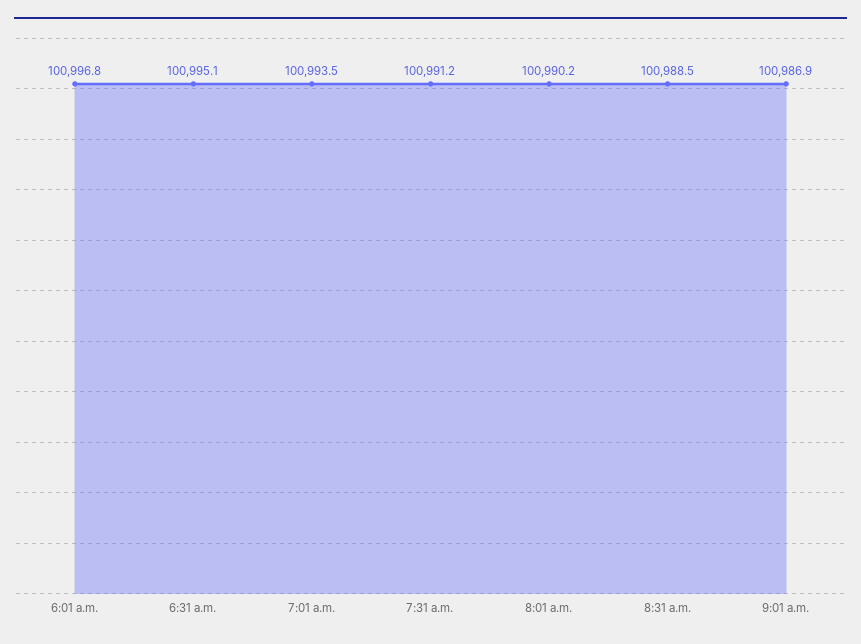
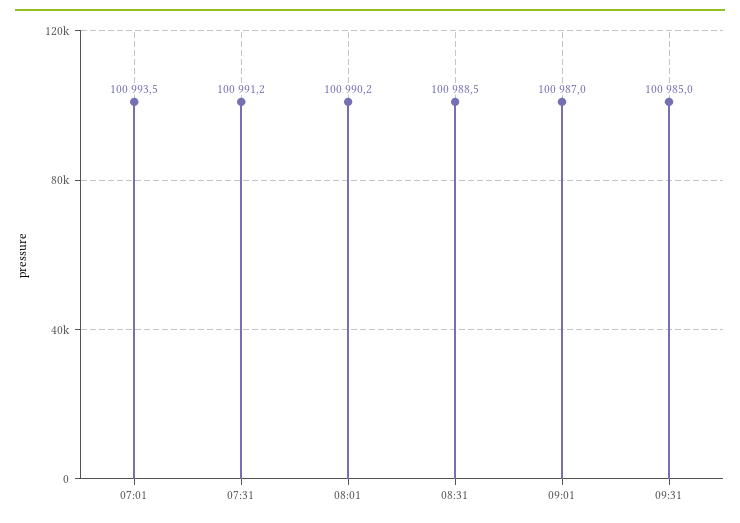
6:01 a.m.: 100996.8 -> none
6:31 a.m.: 100995.1 -> none
9:01 a.m.: 100986.9 -> 100987
09:31: none -> 100985

